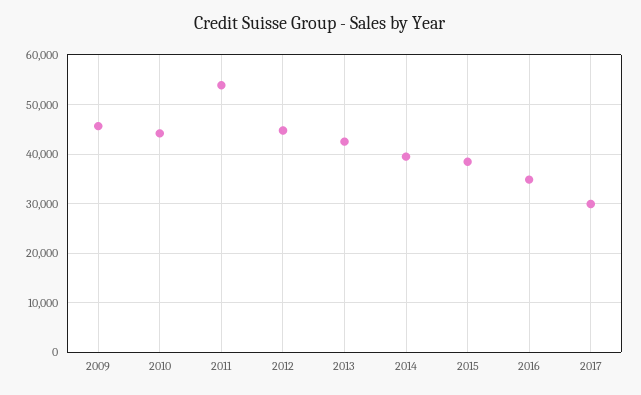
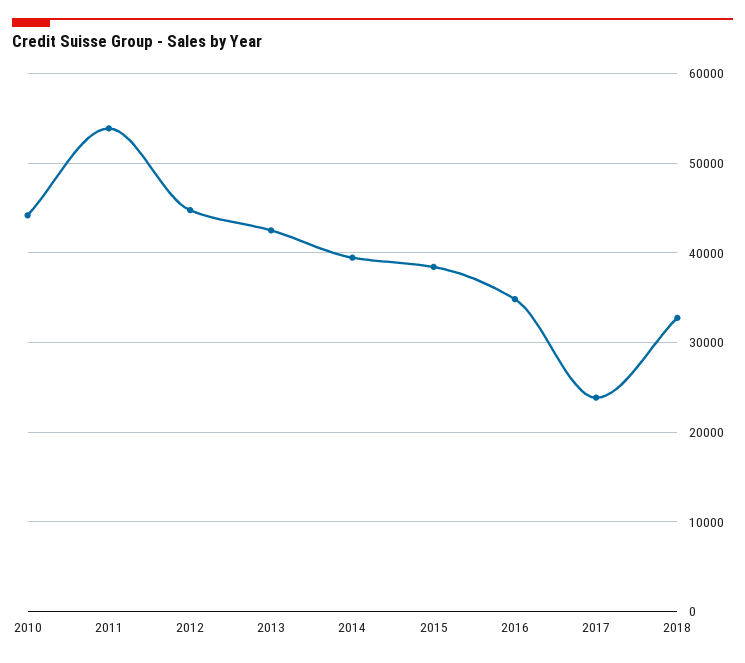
2009: 46000 -> none
2017: 30000 -> 24000
2018: none -> 33000

